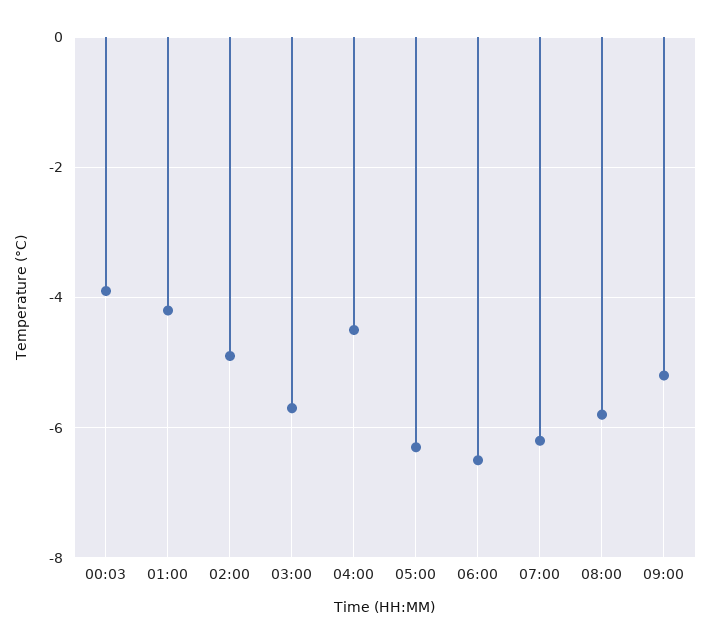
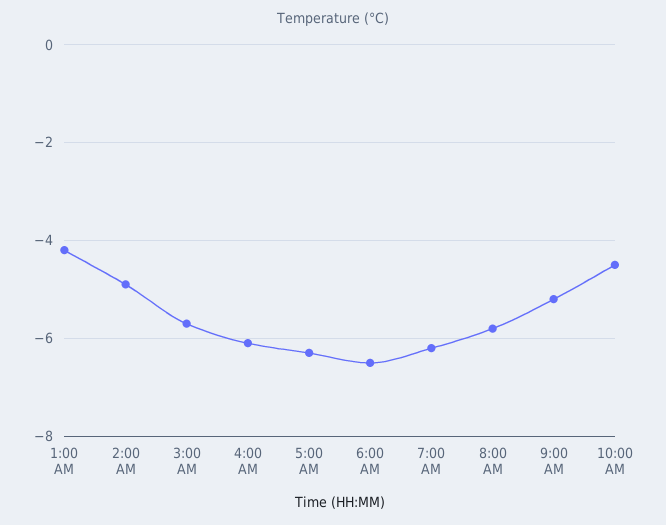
00:03: -4 -> none
04:00: -4.5 -> -6
10:00 AM: none -> -4.5

